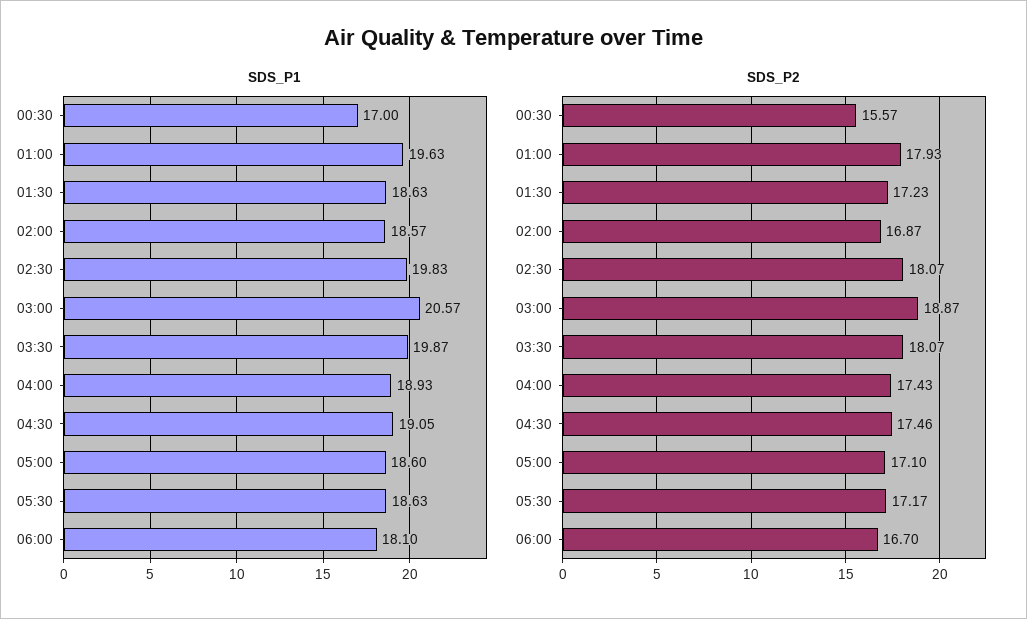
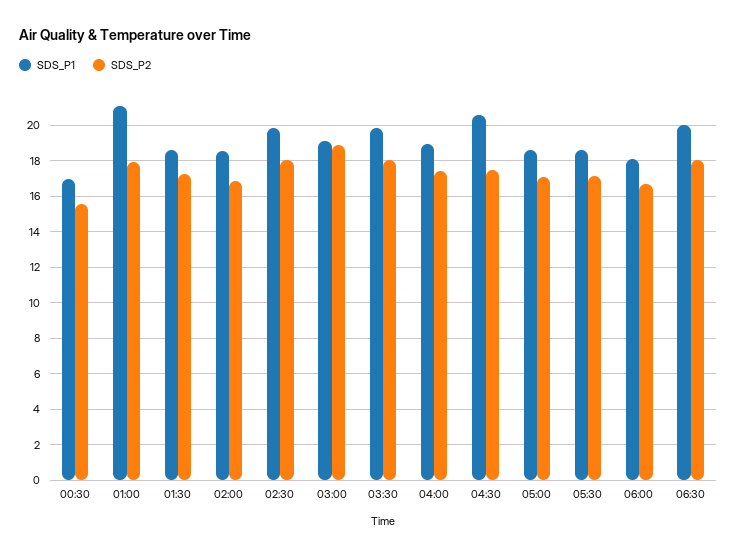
SDS_P1, 01:00: 19.63 -> 21
SDS_P1, 03:00: 20.57 -> 19
SDS_P1, 04:30: 19.05 -> 20.5
SDS_P1, 06:30: none -> 20
SDS_P2, 06:30: none -> 18

